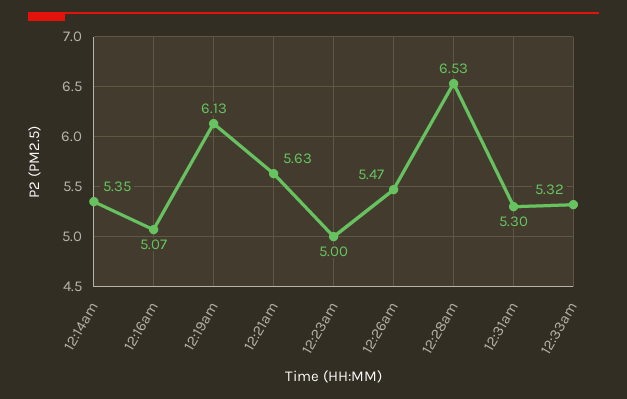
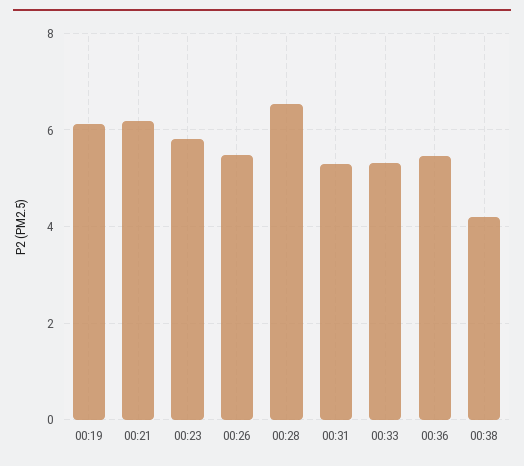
12:14am: 5.35 -> none
12:16am: 5.07 -> none
12:21am: 5.63 -> 6.2
12:23am: 5 -> 5.8
00:36: none -> 5.4
00:38: none -> 4.2

